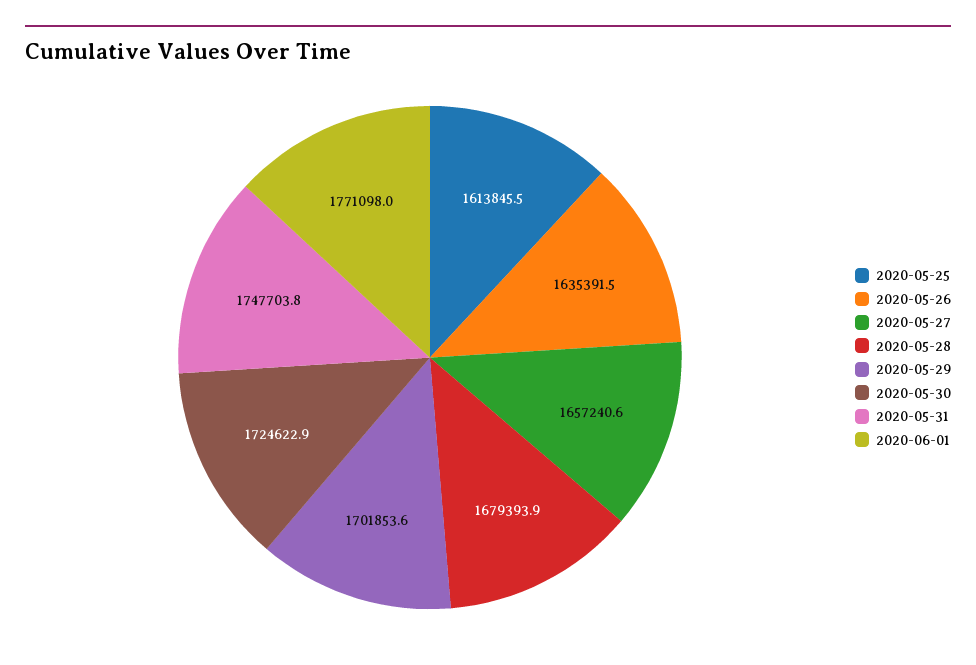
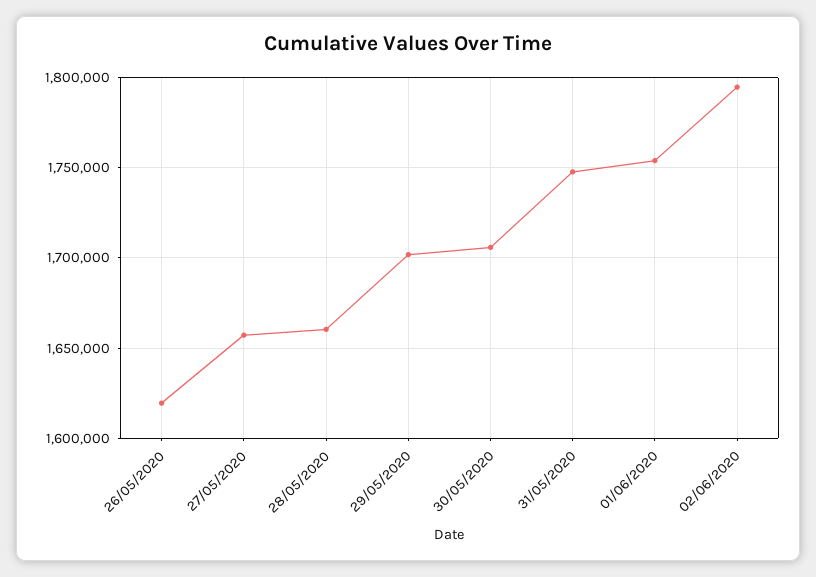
2020-05-25: 1613845.5 -> none
2020-05-26: 1635391.5 -> 1620000
2020-05-28: 1679393.9 -> 1660000
2020-05-30: 1724622.9 -> 1705000
2020-06-01: 1771098 -> 1755000
02/06/2020: none -> 1795000

